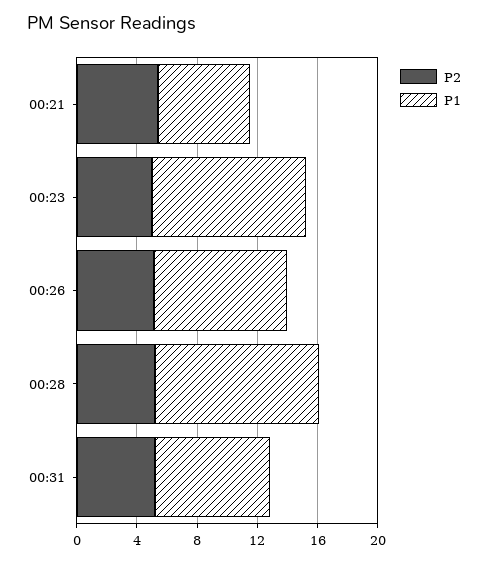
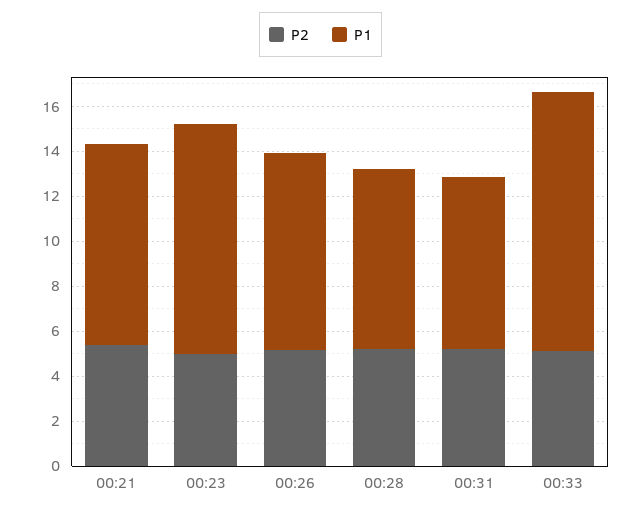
P1, 00:21: 6 -> 9
P1, 00:28: 11 -> 8
P2, 00:33: none -> 5
P1, 00:33: none -> 11.5

